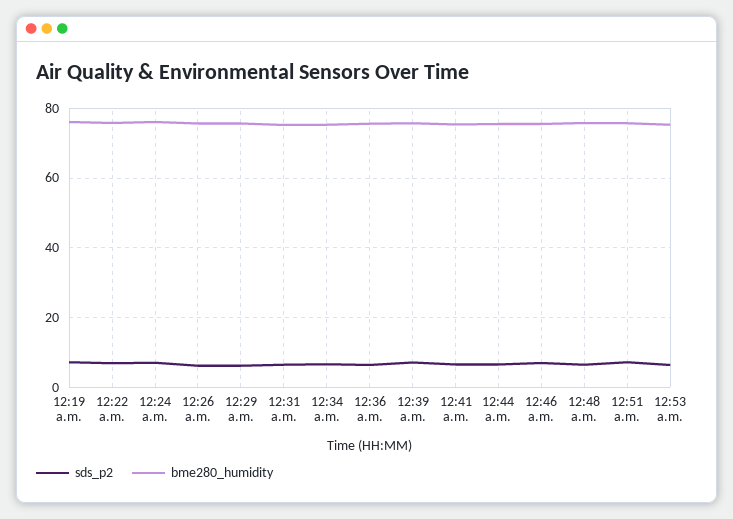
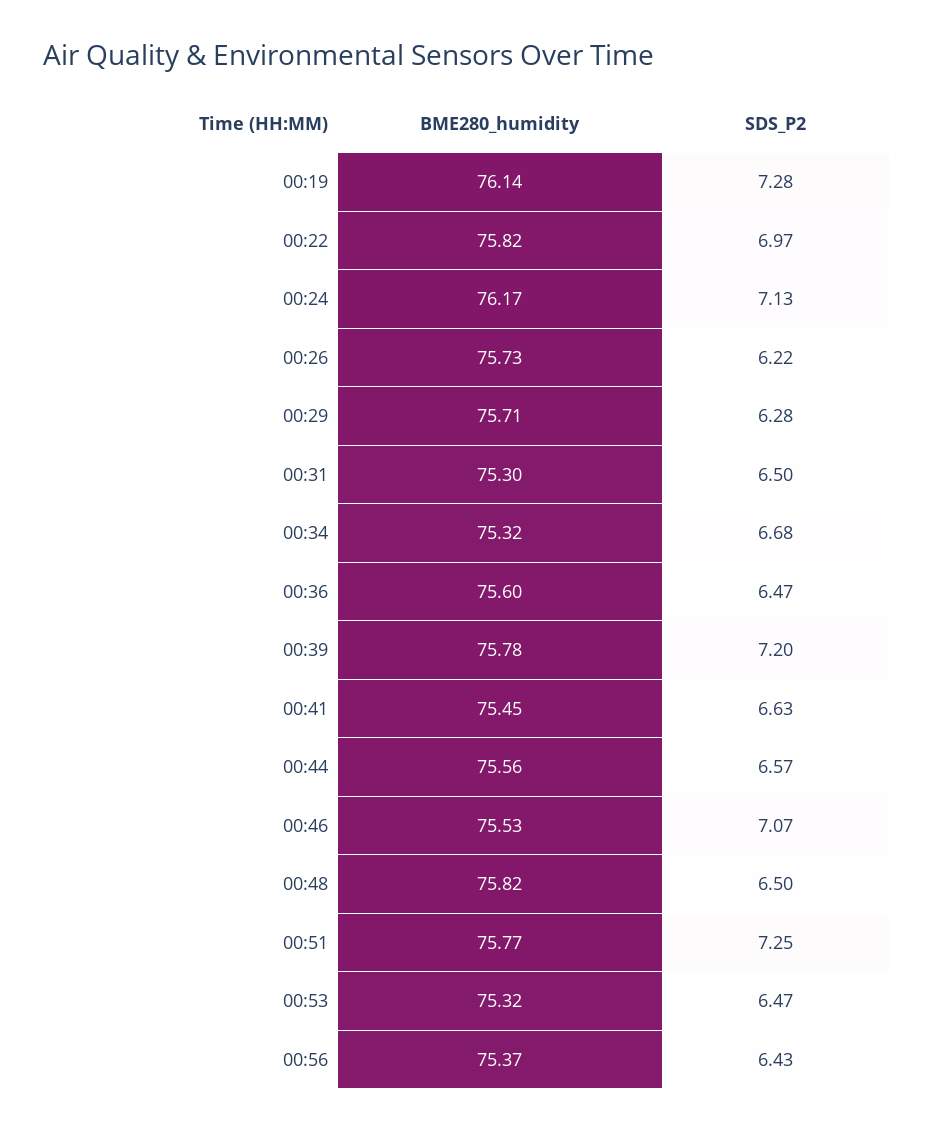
bme280_humidity, 00:56: none -> 75.37
sds_p2, 00:56: none -> 6.43

